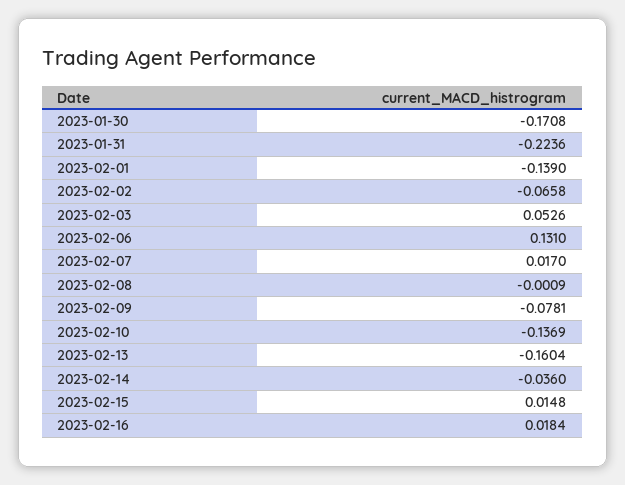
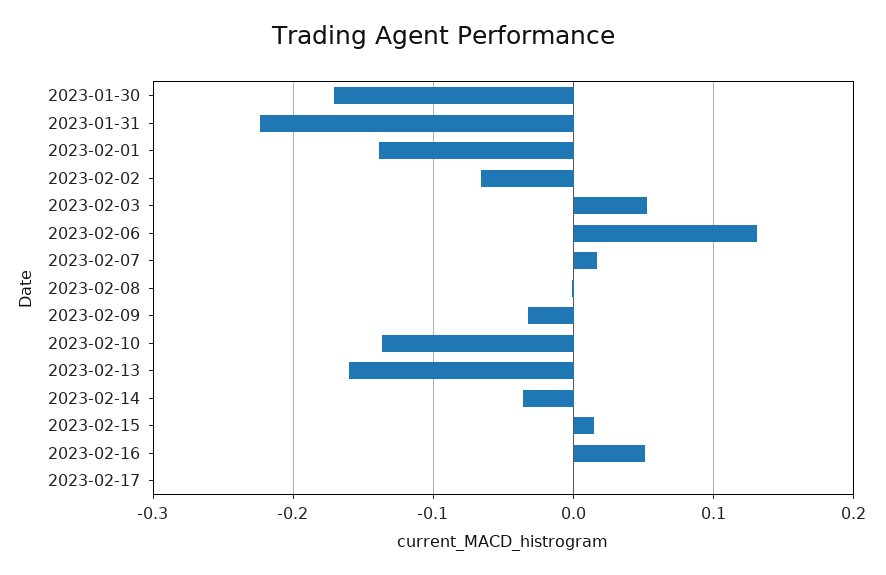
2023-02-09: -0.0781 -> -0.03
2023-02-16: 0.0184 -> 0.05
2023-02-17: none -> 0

